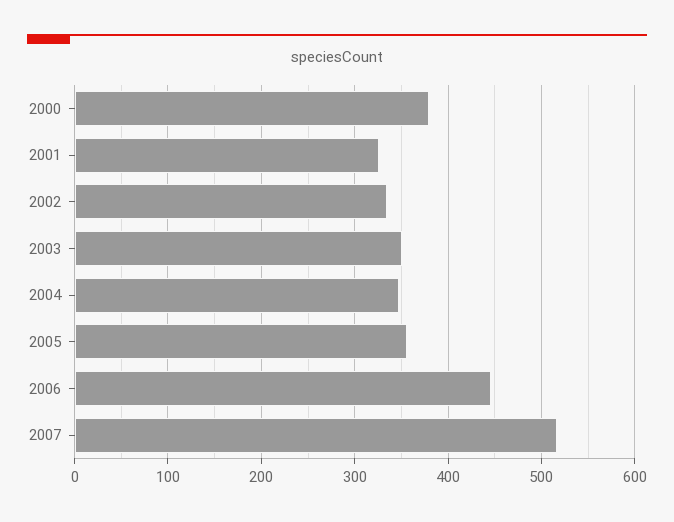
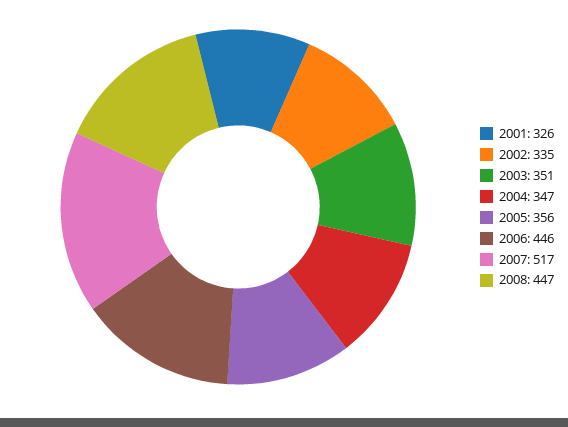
2000: 380 -> none
2008: none -> 447

